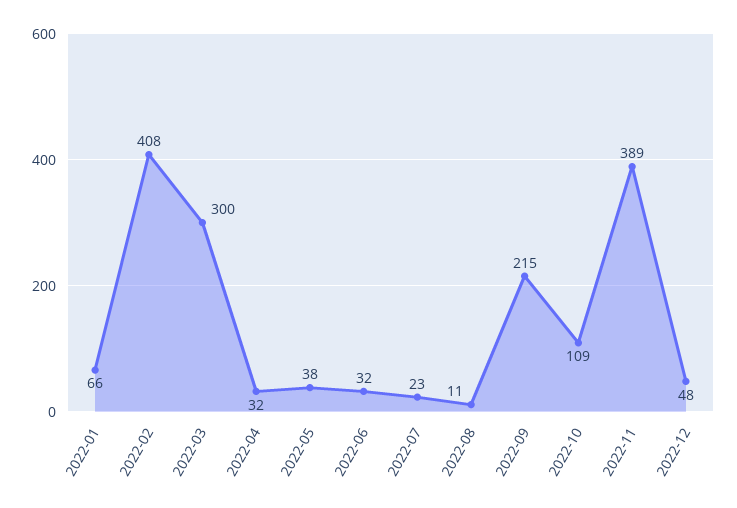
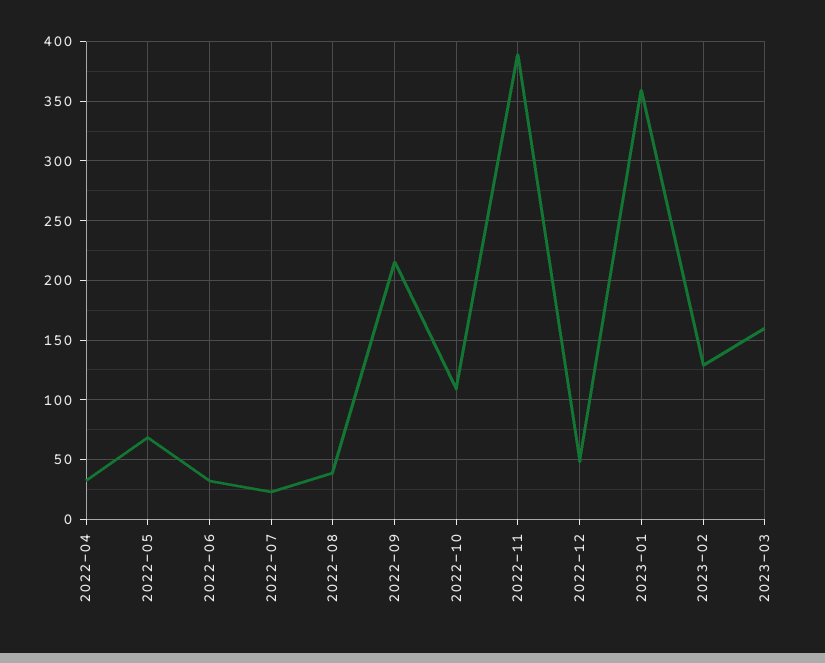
2022-01: 66 -> none
2022-02: 408 -> none
2022-03: 300 -> none
2022-05: 38 -> 70
2022-08: 11 -> 40
2023-01: none -> 360
2023-02: none -> 130
2023-03: none -> 160

